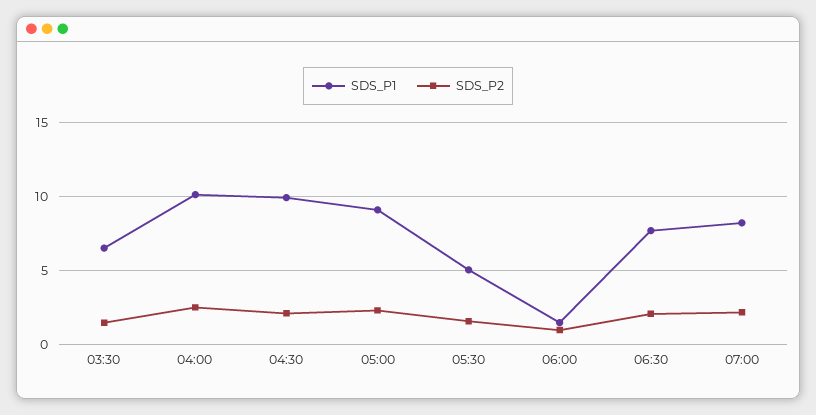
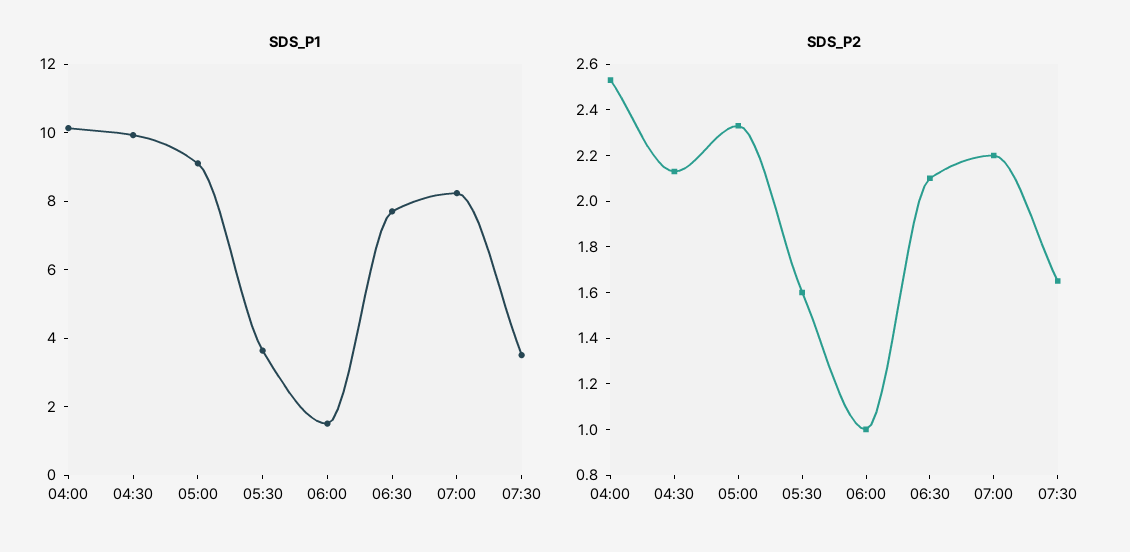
SDS_P1, 03:30: 6.5 -> none
SDS_P2, 03:30: 1.5 -> none
SDS_P1, 05:30: 5 -> 3.5
SDS_P1, 07:30: none -> 3.5
SDS_P2, 07:30: none -> 1.65

